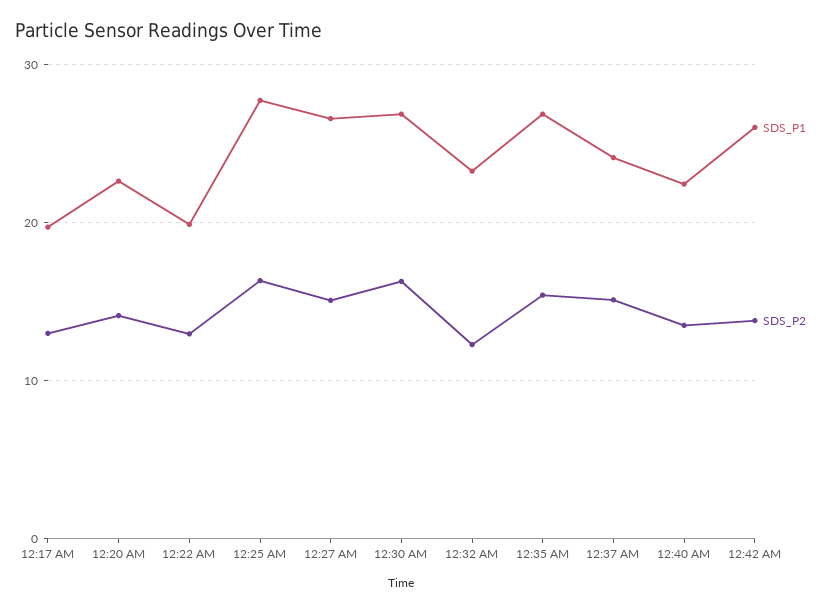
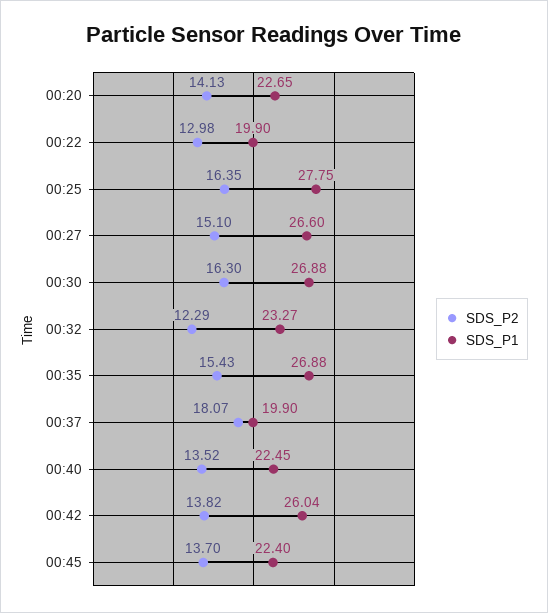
SDS_P1, 12:17 AM: 20 -> none
SDS_P2, 12:17 AM: 13 -> none
SDS_P1, 12:37 AM: 24 -> 19.9
SDS_P2, 12:37 AM: 15 -> 18.07
SDS_P2, 00:45: none -> 13.7
SDS_P1, 00:45: none -> 22.4

